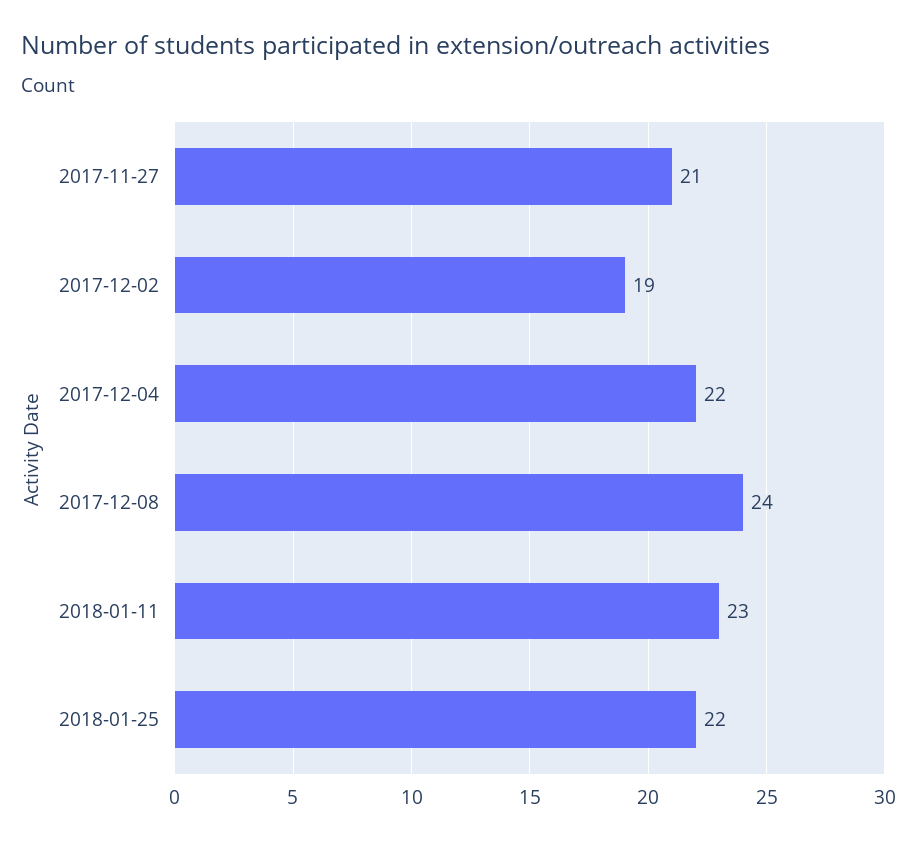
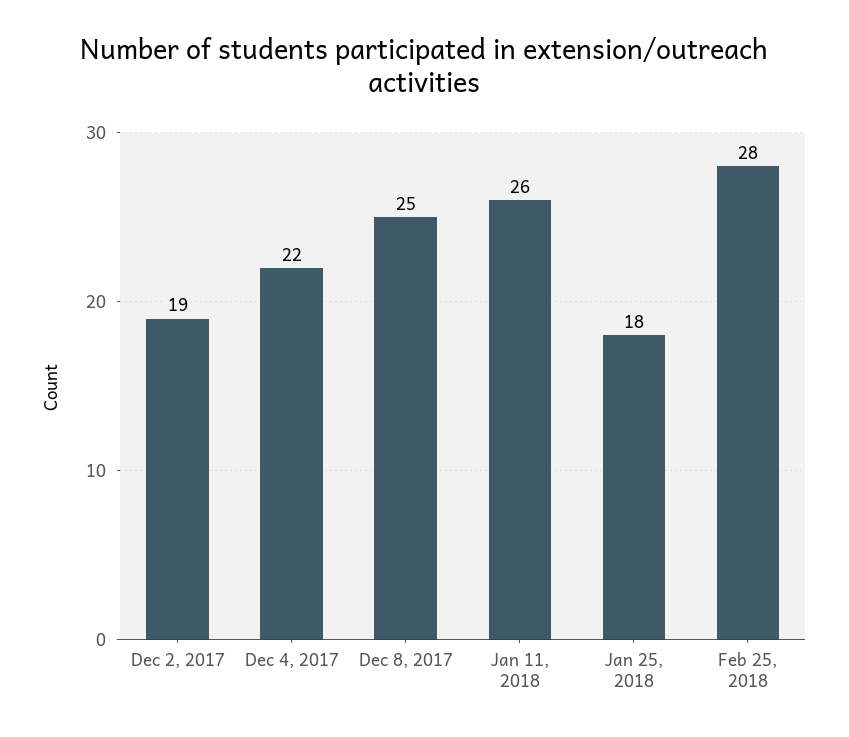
2017-11-27: 21 -> none
2017-12-08: 24 -> 25
2018-01-11: 23 -> 26
2018-01-25: 22 -> 18
Feb 25, 2018: none -> 28

